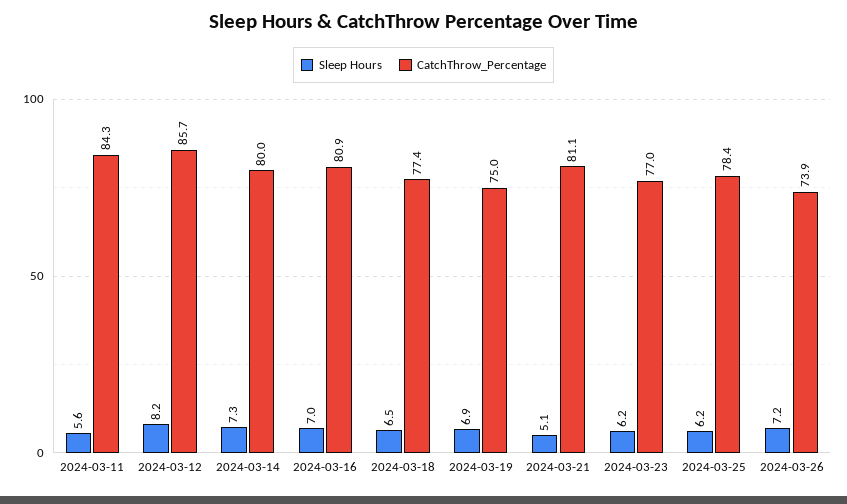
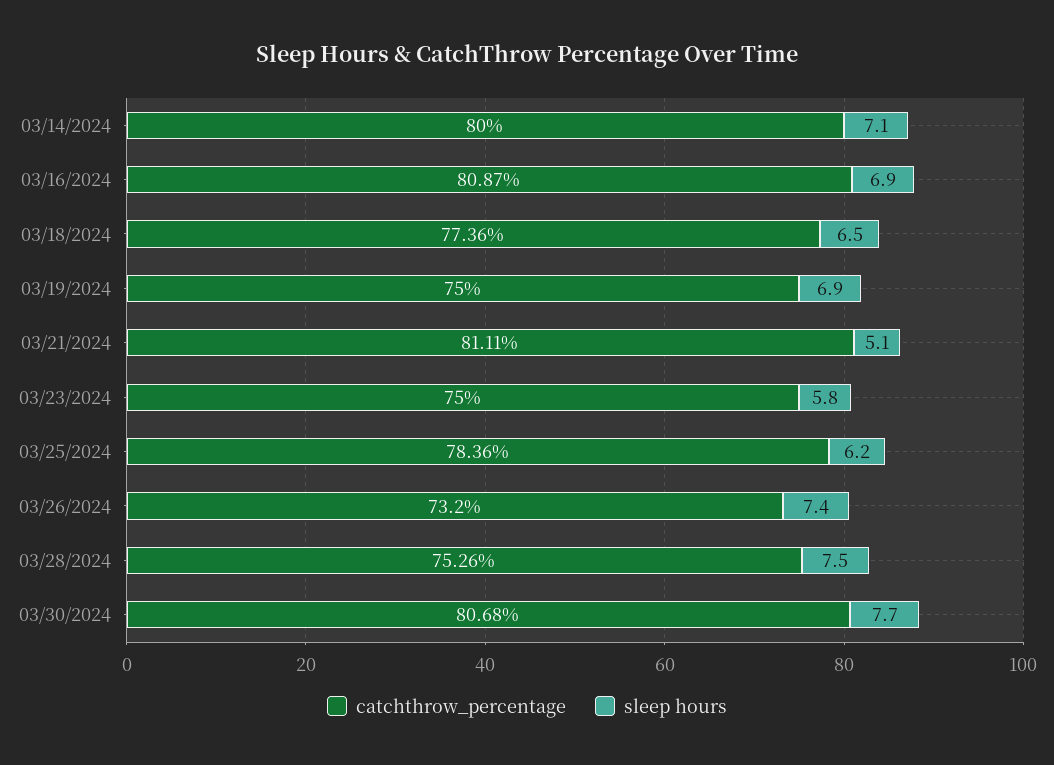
Sleep Hours, 2024-03-11: 5.6 -> none
CatchThrow_Percentage, 2024-03-11: 84.3 -> none
Sleep Hours, 2024-03-12: 8.2 -> none
CatchThrow_Percentage, 2024-03-12: 85.7 -> none
Sleep Hours, 2024-03-14: 7.3 -> 7.1
Sleep Hours, 2024-03-16: 7 -> 6.9
Sleep Hours, 2024-03-23: 6.2 -> 5.8
CatchThrow_Percentage, 2024-03-23: 77 -> 75
Sleep Hours, 2024-03-26: 7.2 -> 7.4
CatchThrow_Percentage, 2024-03-26: 73.9 -> 73.2
CatchThrow_Percentage, 03/28/2024: none -> 75.26
Sleep Hours, 03/28/2024: none -> 7.5
CatchThrow_Percentage, 03/30/2024: none -> 80.68
Sleep Hours, 03/30/2024: none -> 7.7

